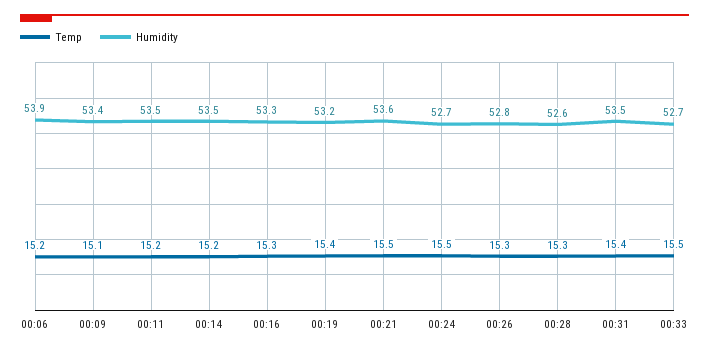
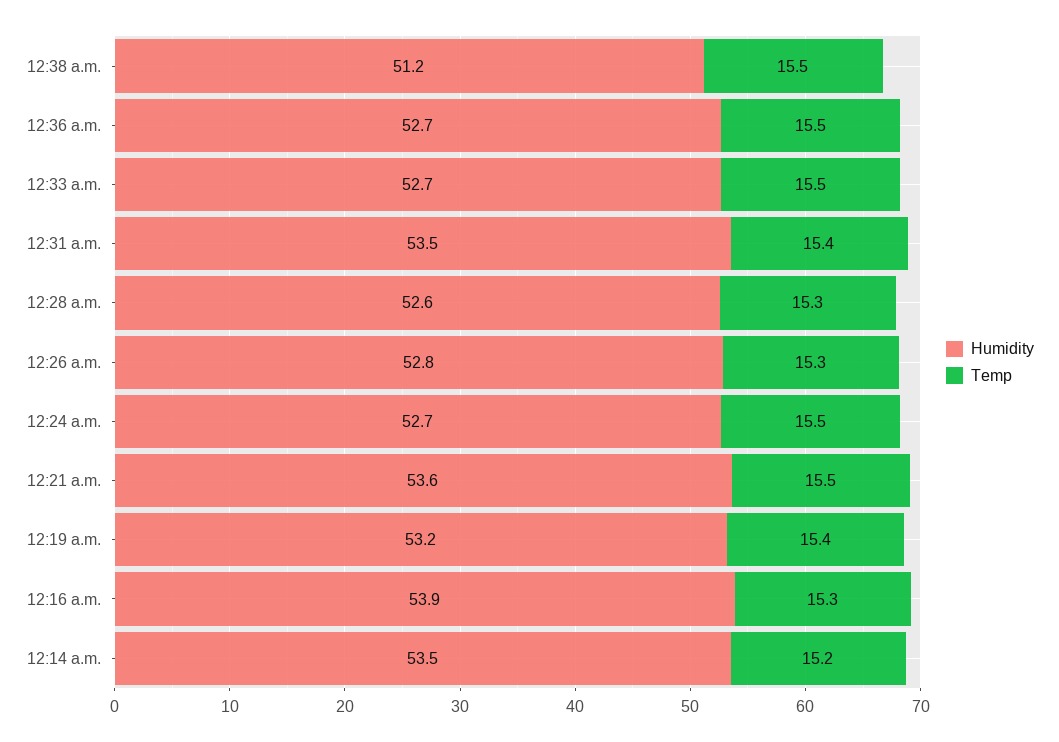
Temp, 00:06: 15.2 -> none
Humidity, 00:06: 53.9 -> none
Temp, 00:09: 15.1 -> none
Humidity, 00:09: 53.4 -> none
Temp, 00:11: 15.2 -> none
Humidity, 00:11: 53.5 -> none
Humidity, 00:16: 53.3 -> 53.9
Humidity, 12:38 a.m.: none -> 51.2
Temp, 12:38 a.m.: none -> 15.5
Humidity, 12:36 a.m.: none -> 52.7
Temp, 12:36 a.m.: none -> 15.5

